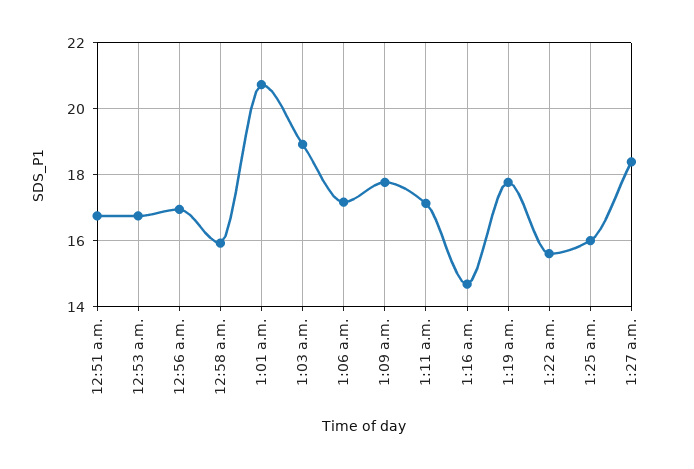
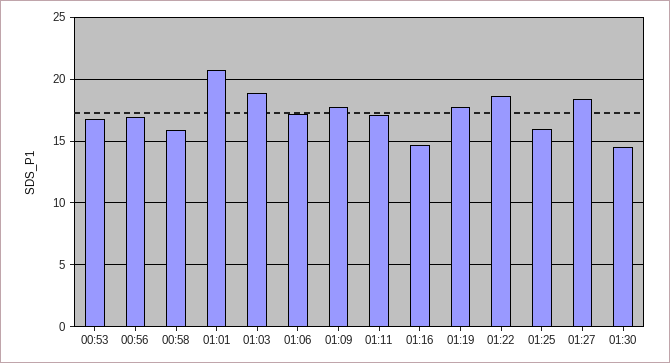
12:51 a.m.: 16.8 -> none
1:22 a.m.: 15.6 -> 18.5
01:30: none -> 14.5

